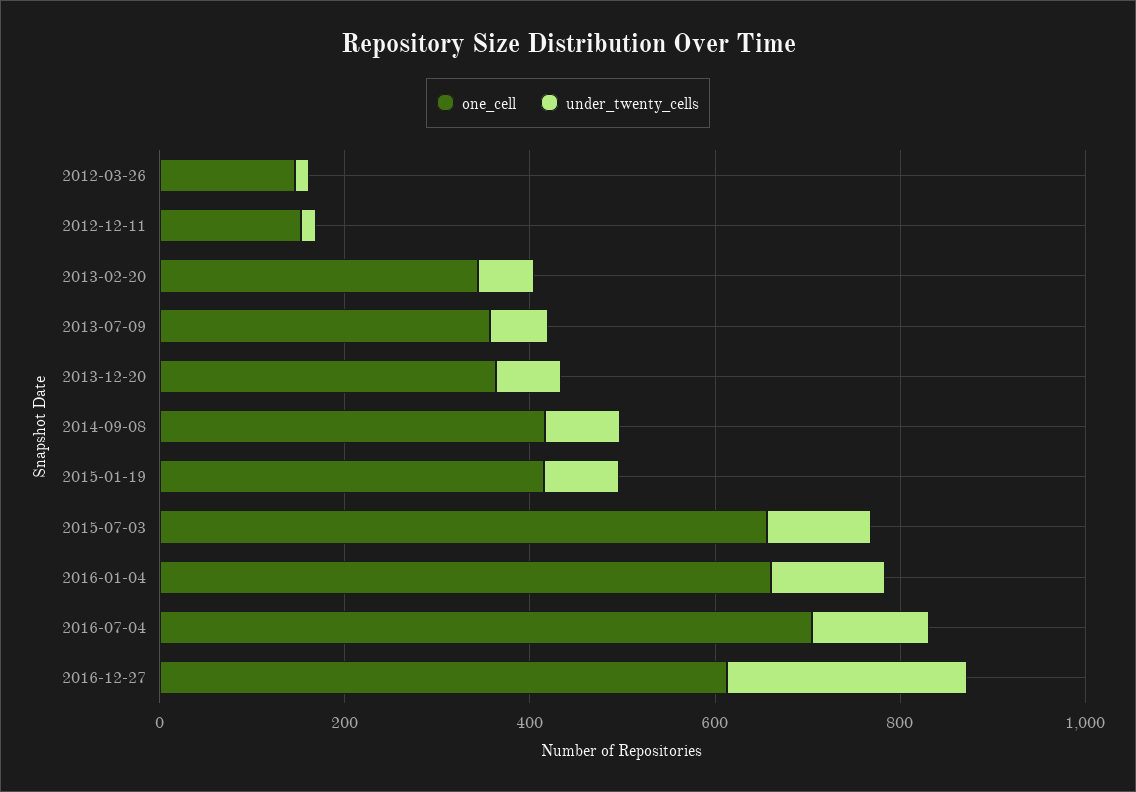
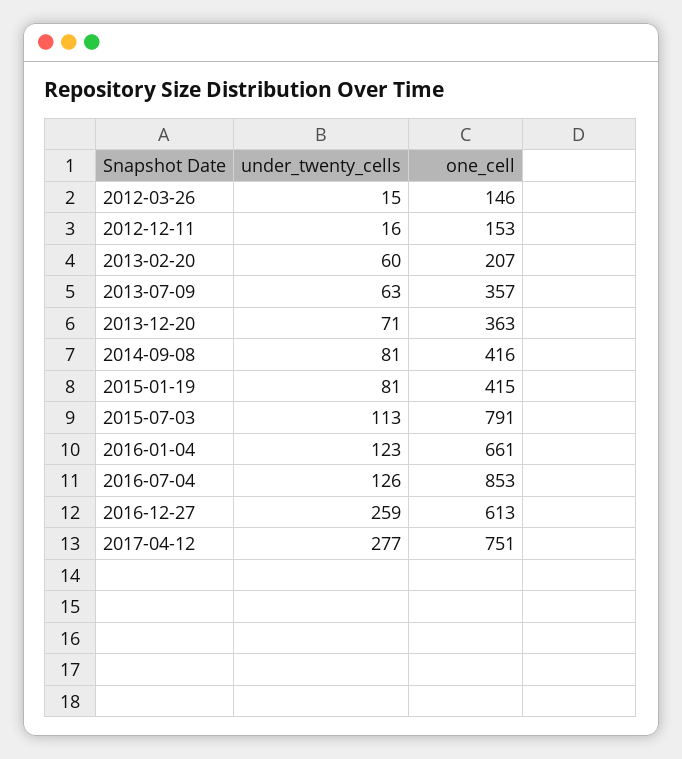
one_cell, 2013-02-20: 350 -> 207
one_cell, 2015-07-03: 650 -> 791
one_cell, 2016-07-04: 700 -> 853
under_twenty_cells, 2017-04-12: none -> 277
one_cell, 2017-04-12: none -> 751

